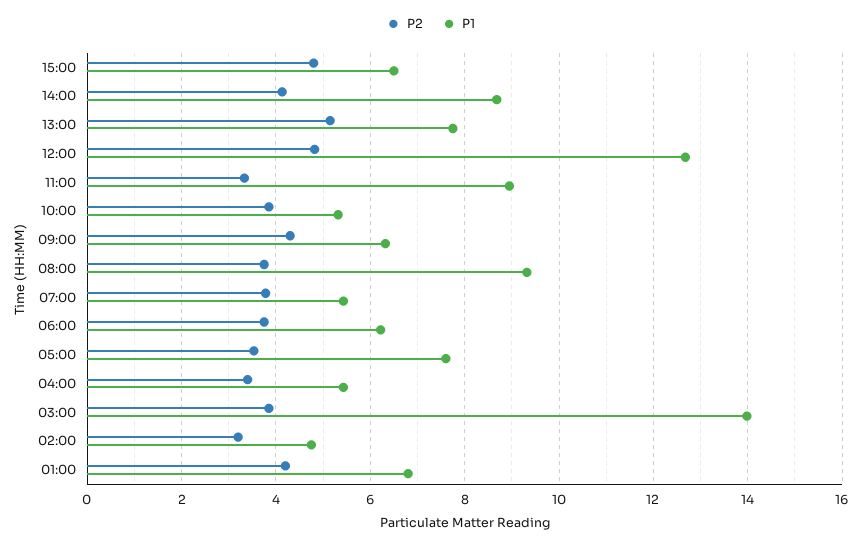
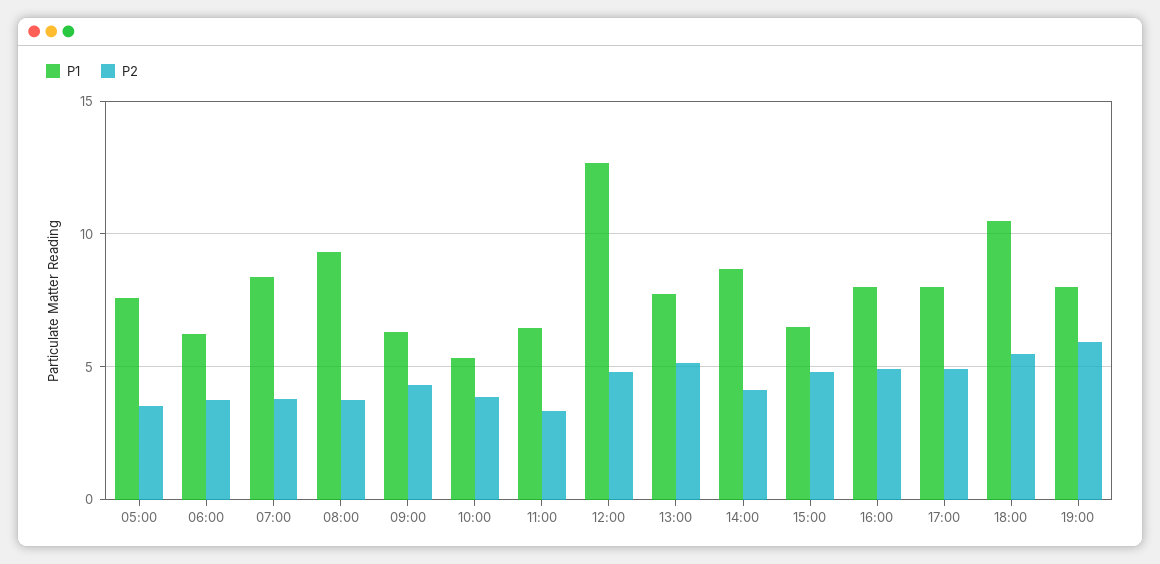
P1, 11:00: 9 -> 6.5
P1, 07:00: 5.4 -> 8.5
P2, 04:00: 3.4 -> none
P1, 04:00: 5.4 -> none
P2, 03:00: 3.8 -> none
P1, 03:00: 14 -> none
P2, 02:00: 3.2 -> none
P1, 02:00: 4.8 -> none
P2, 01:00: 4.2 -> none
P1, 01:00: 6.8 -> none
P1, 16:00: none -> 8
P2, 16:00: none -> 5
P1, 17:00: none -> 8
P2, 17:00: none -> 5
P1, 18:00: none -> 10.5
P2, 18:00: none -> 5.5
P1, 19:00: none -> 8
P2, 19:00: none -> 6

